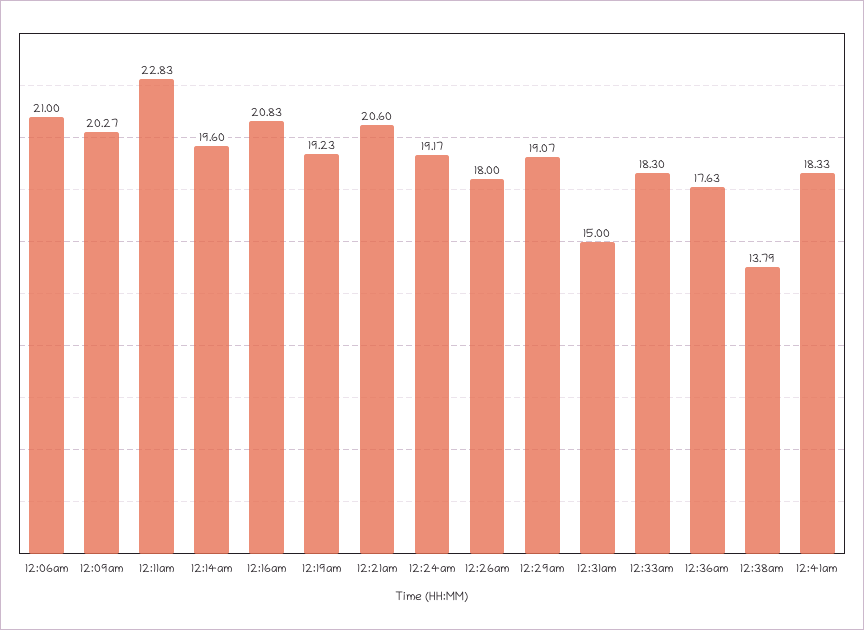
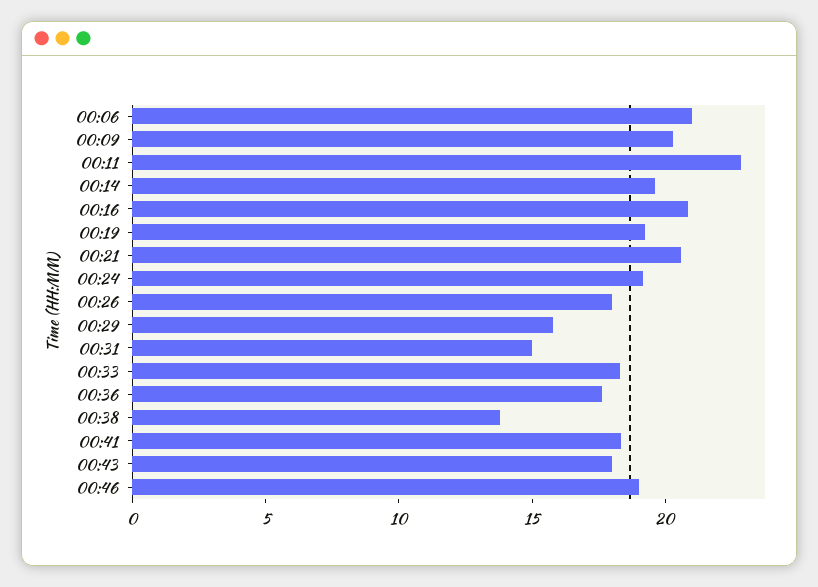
12:29am: 19.07 -> 16
00:43: none -> 18
00:46: none -> 19

